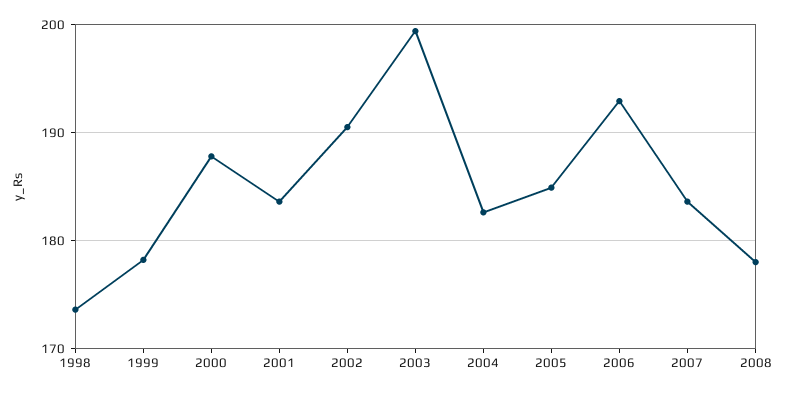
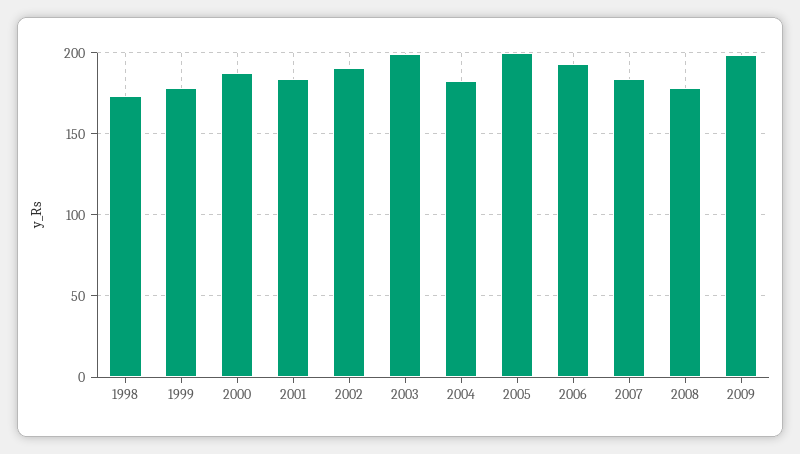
2005: 185 -> 200
2009: none -> 200

